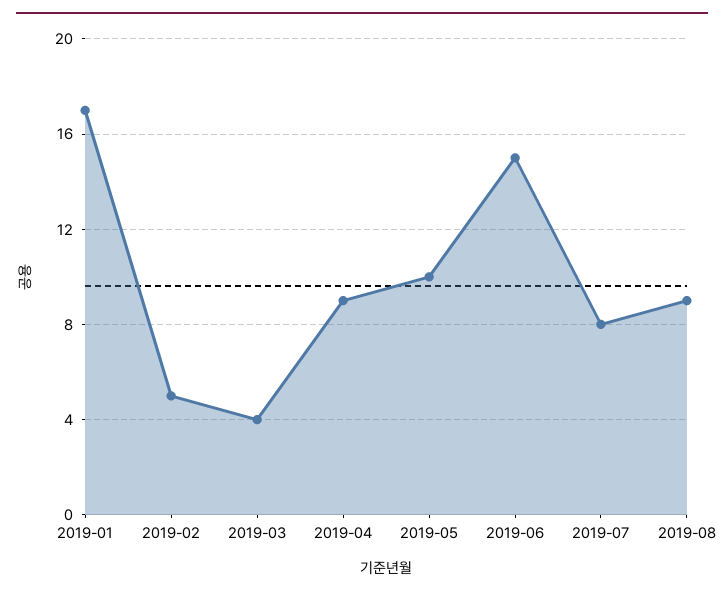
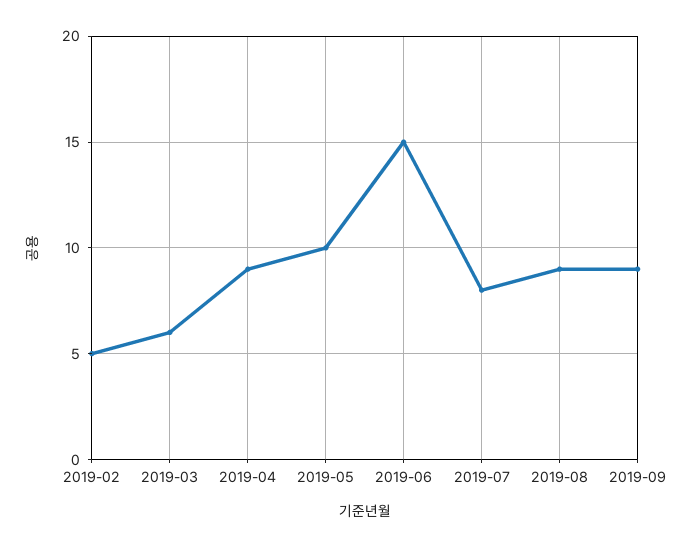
2019-01: 17 -> none
2019-03: 4 -> 6
2019-09: none -> 9

